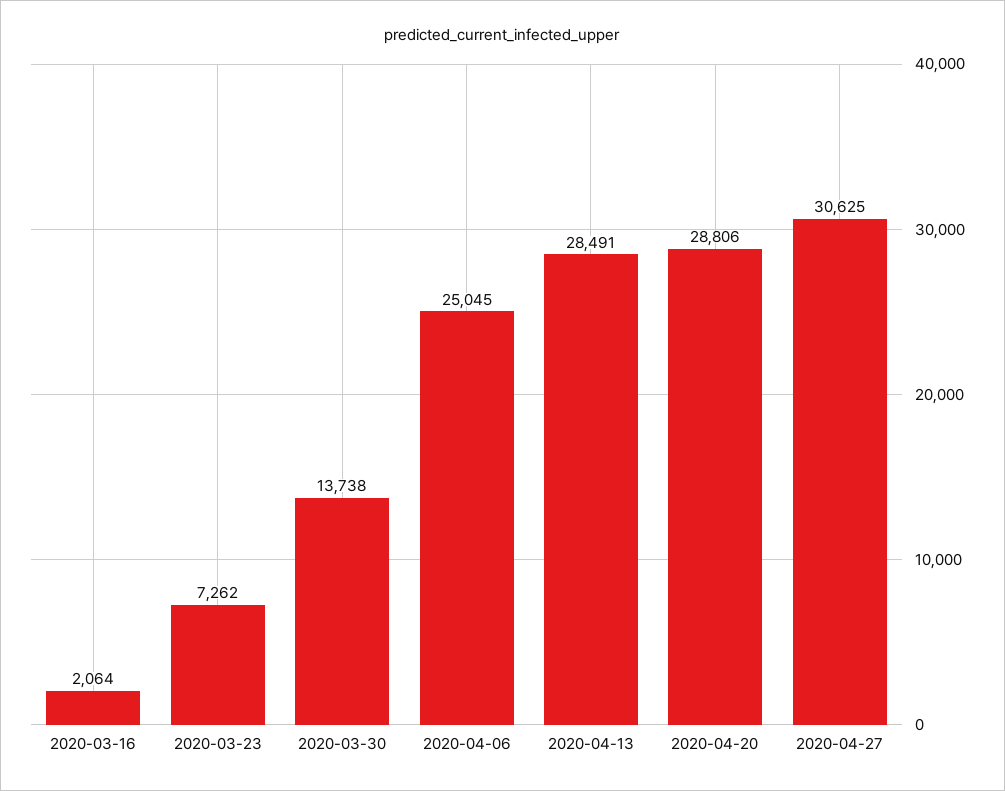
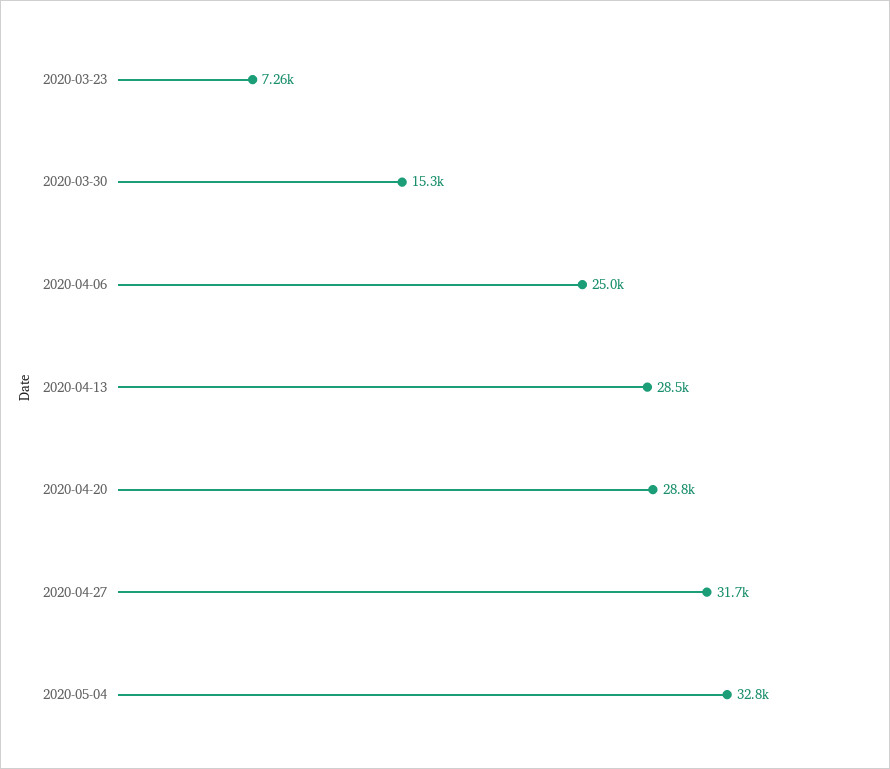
2020-03-16: 2064 -> none
2020-03-30: 13738 -> 15300
2020-04-27: 30625 -> 31700
2020-05-04: none -> 32800

